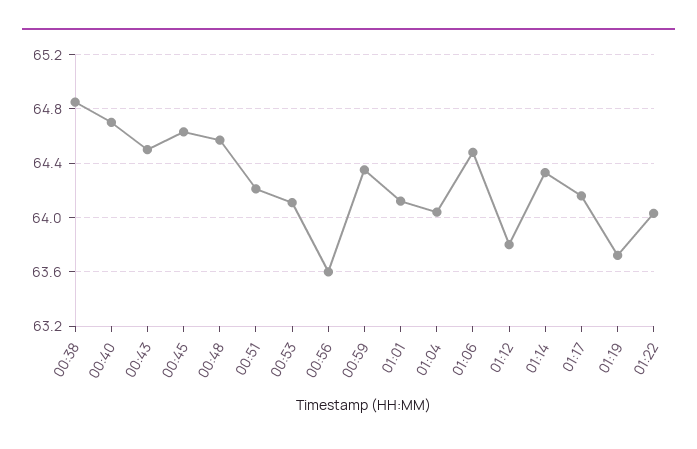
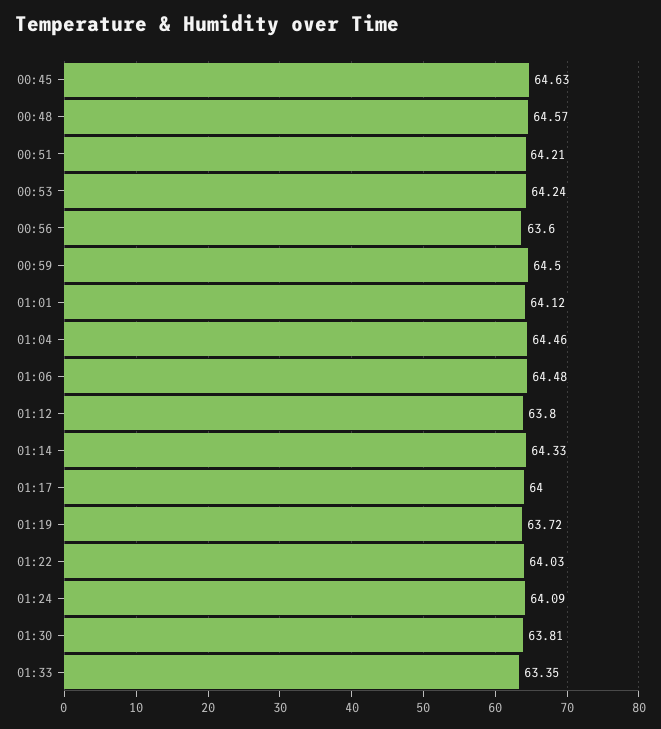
00:38: 64.85 -> none
00:40: 64.7 -> none
00:43: 64.5 -> none
00:53: 64.1 -> 64.24
00:59: 64.35 -> 64.5
01:04: 64.05 -> 64.46
01:17: 64.15 -> 64
01:24: none -> 64.09
01:30: none -> 63.81
01:33: none -> 63.35

